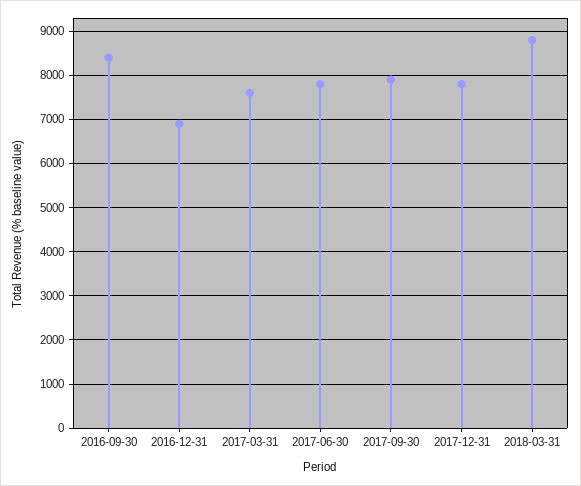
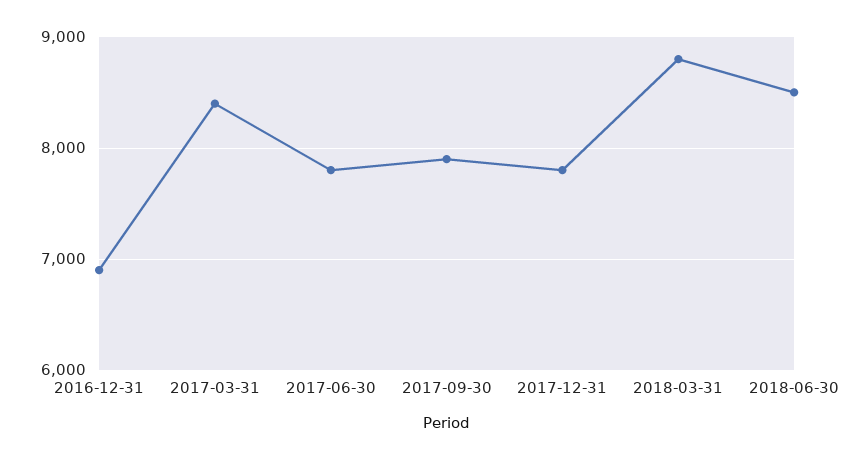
2016-09-30: 8400 -> none
2017-03-31: 7600 -> 8400
2018-06-30: none -> 8500

